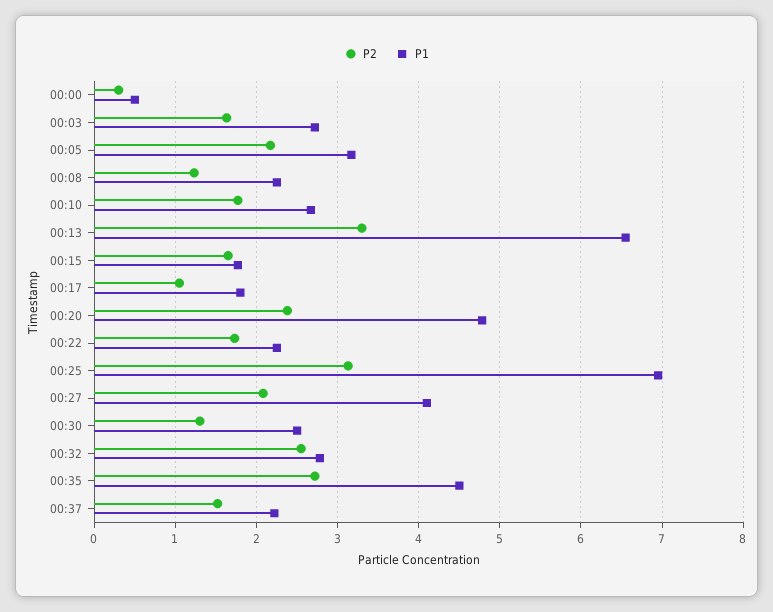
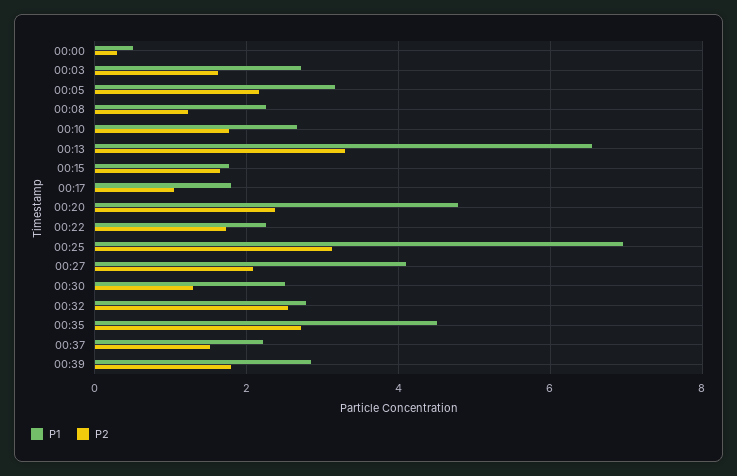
P1, 00:39: none -> 2.8
P2, 00:39: none -> 1.8

